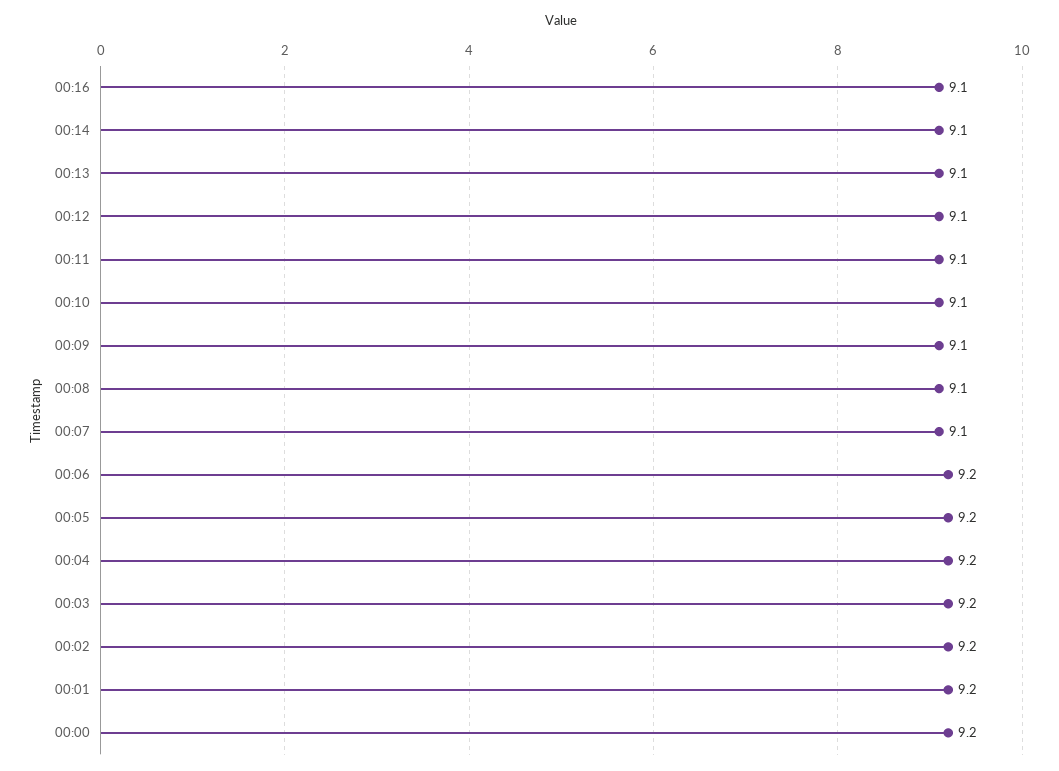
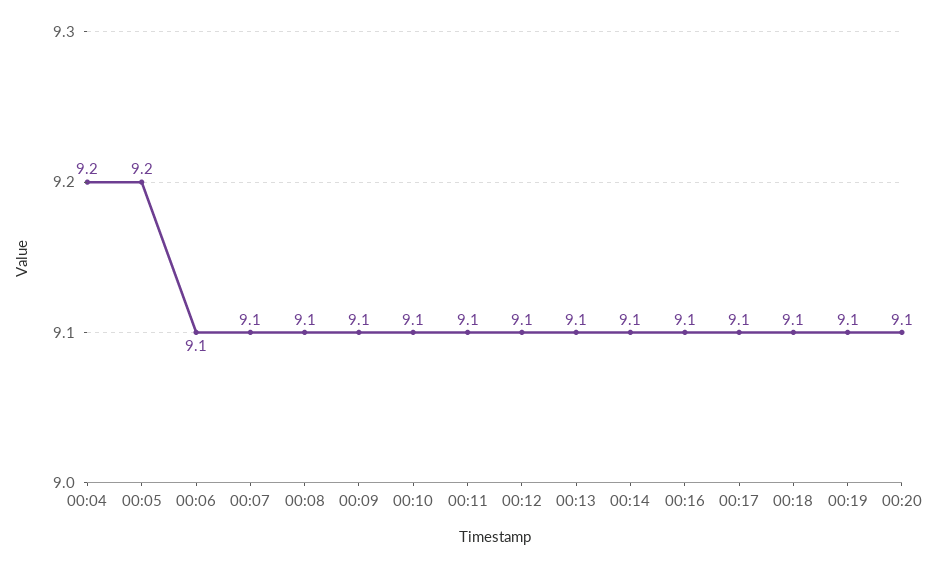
00:06: 9.2 -> 9.1
00:03: 9.2 -> none
00:02: 9.2 -> none
00:01: 9.2 -> none
00:00: 9.2 -> none
00:17: none -> 9.1
00:18: none -> 9.1
00:19: none -> 9.1
00:20: none -> 9.1

